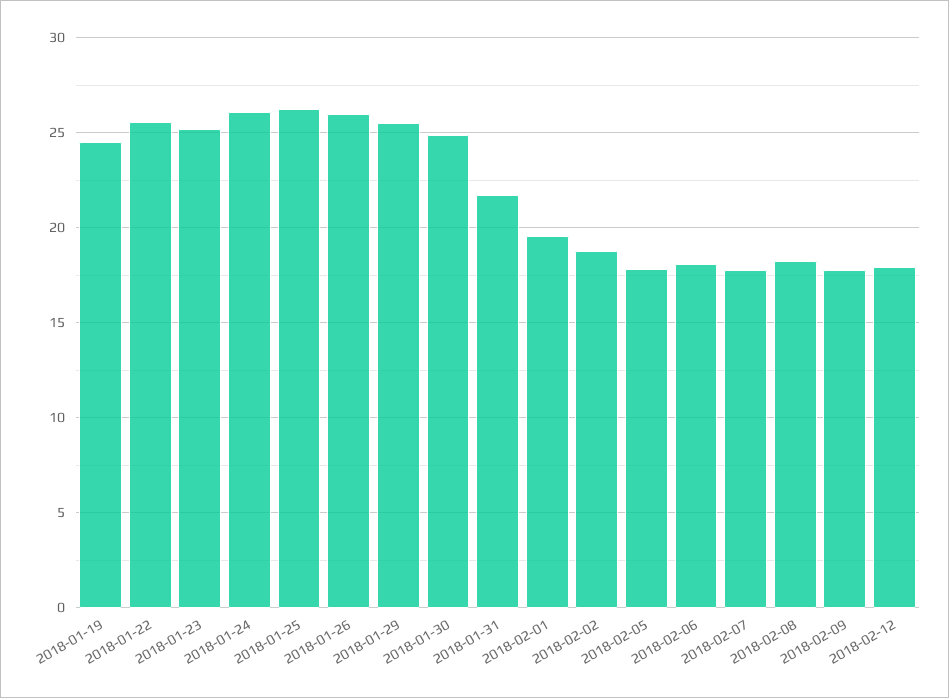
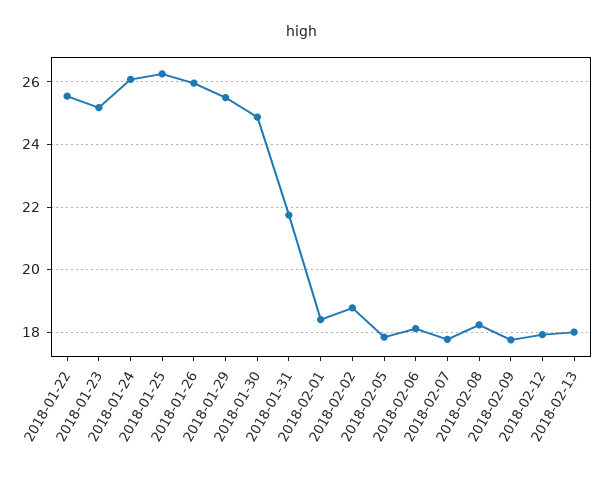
2018-01-19: 24.5 -> none
2018-02-01: 19.5 -> 18.4
2018-02-13: none -> 18

